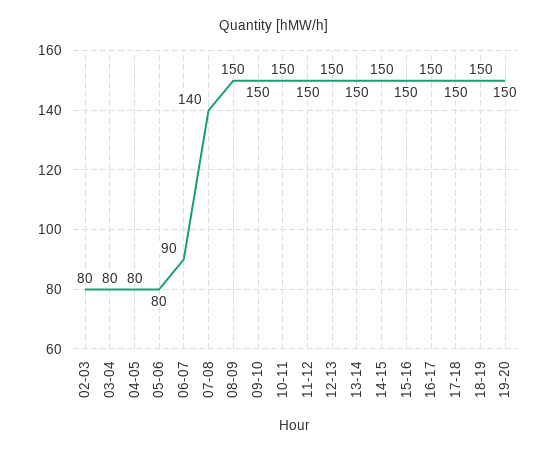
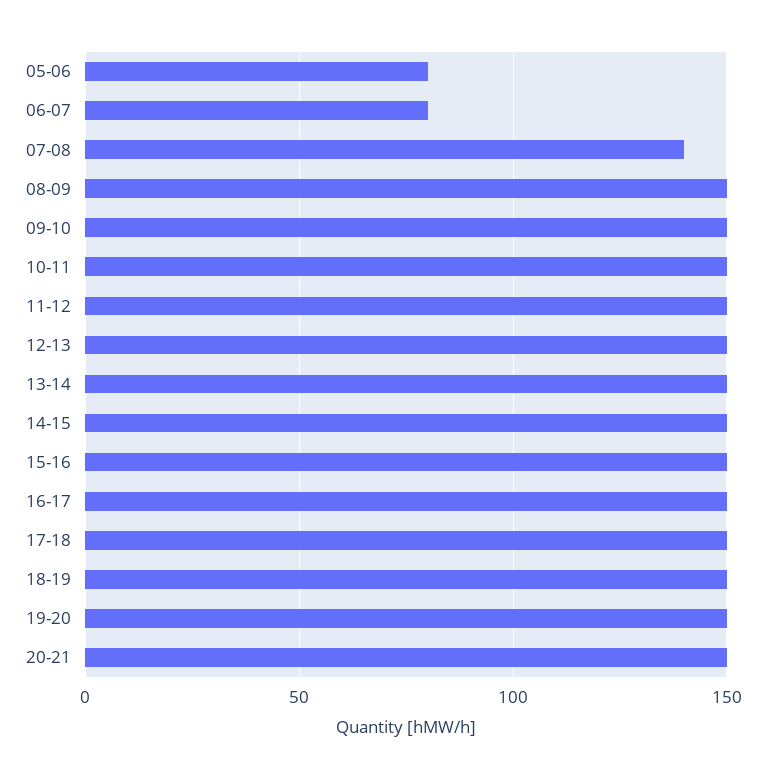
02-03: 80 -> none
03-04: 80 -> none
04-05: 80 -> none
06-07: 90 -> 80
20-21: none -> 150

